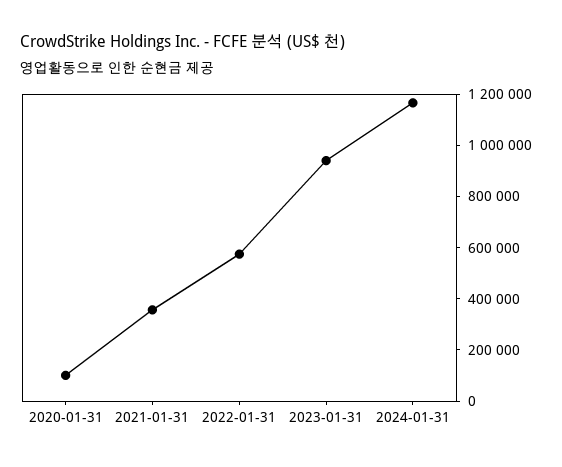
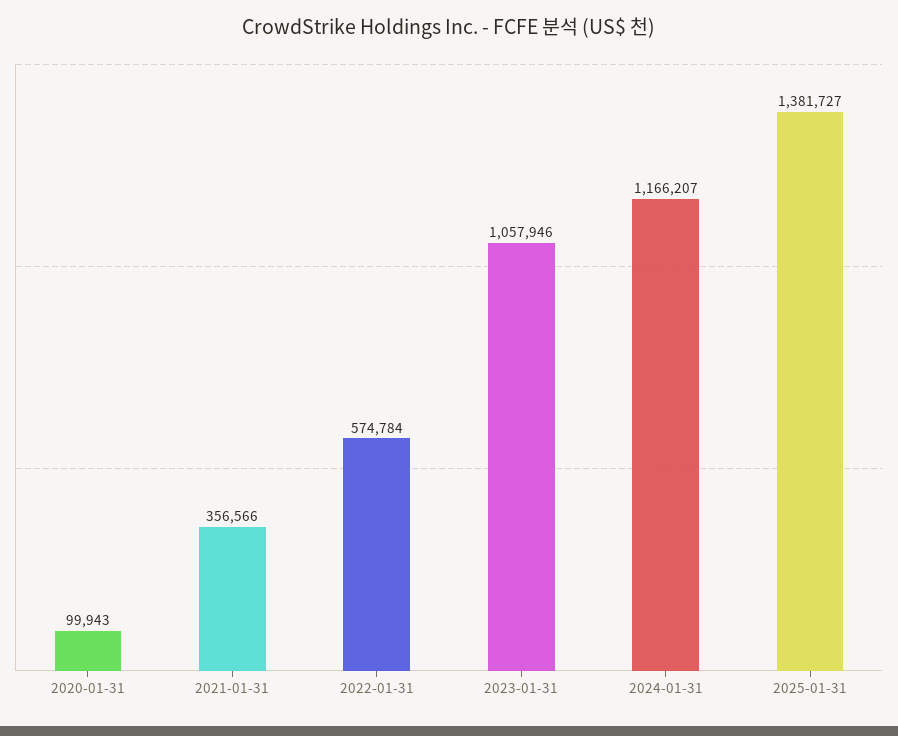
2023-01-31: 950000 -> 1057946
2025-01-31: none -> 1381727

